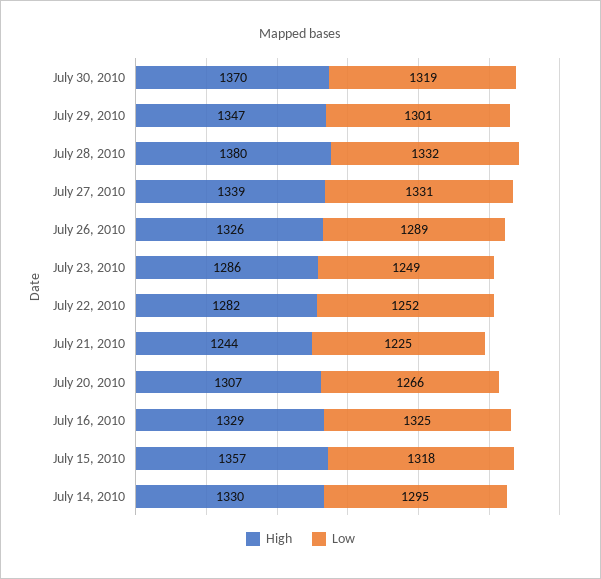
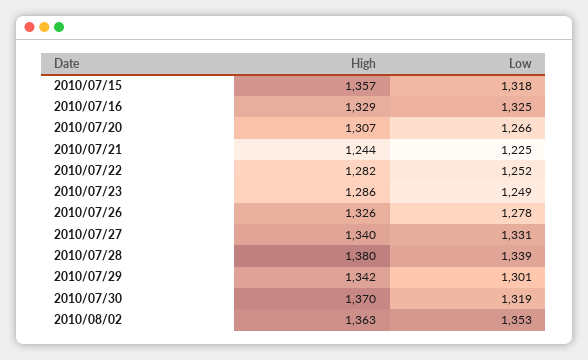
High, July 29, 2010: 1347 -> 1342
Low, July 28, 2010: 1332 -> 1339
High, July 27, 2010: 1339 -> 1340
Low, July 26, 2010: 1289 -> 1278
High, July 14, 2010: 1330 -> none
Low, July 14, 2010: 1295 -> none
High, 2010/08/02: none -> 1363
Low, 2010/08/02: none -> 1353

